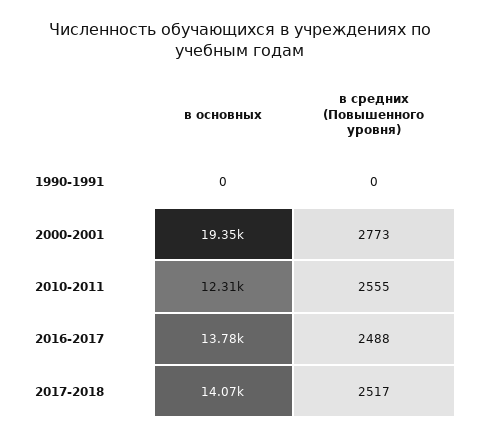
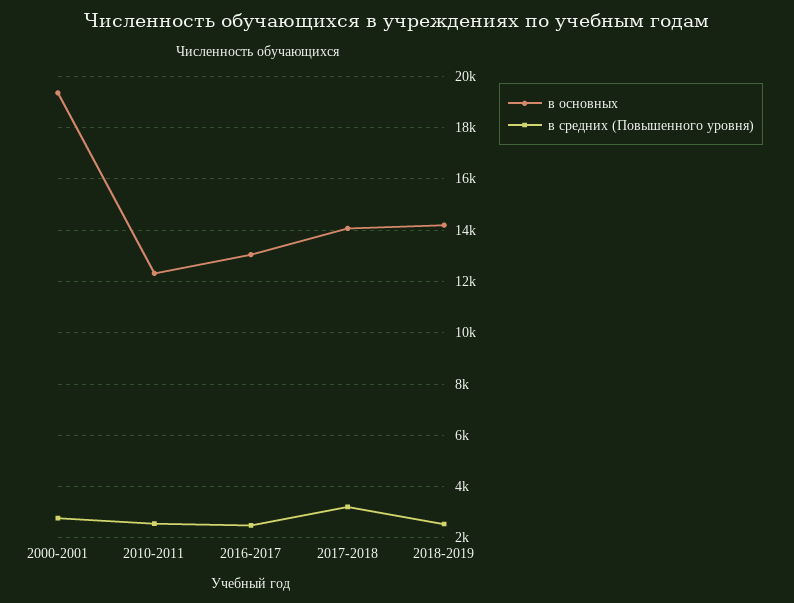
в основных, 1990-1991: 0 -> none
в средних (Повышенного уровня), 1990-1991: 0 -> none
в основных, 2016-2017: 13780 -> 13000
в средних (Повышенного уровня), 2017-2018: 2517 -> 3250
в основных, 2018-2019: none -> 14250
в средних (Повышенного уровня), 2018-2019: none -> 2500

